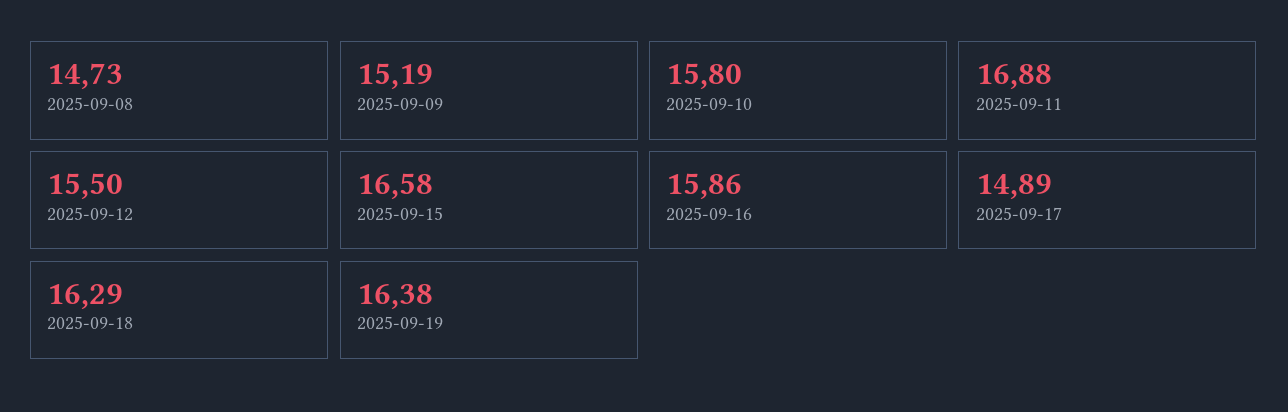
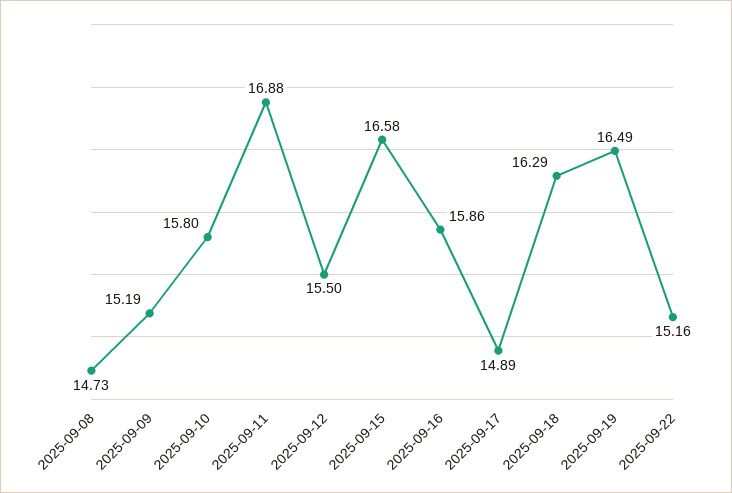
2025-09-19: 16.38 -> 16.49
2025-09-22: none -> 15.16

